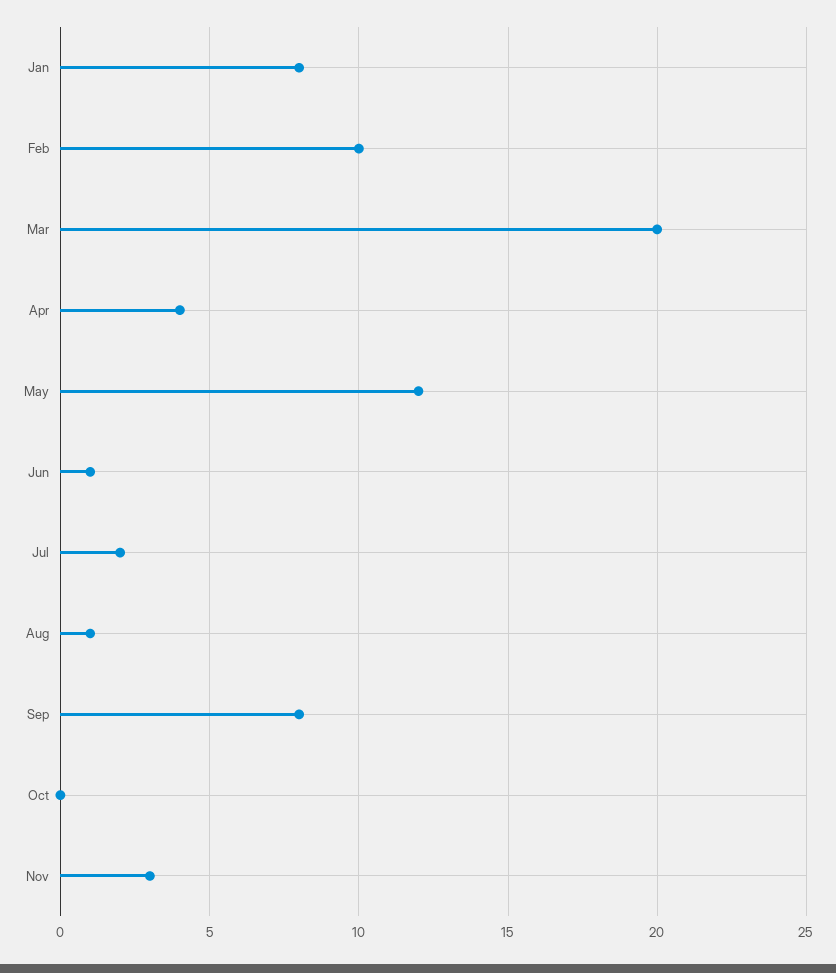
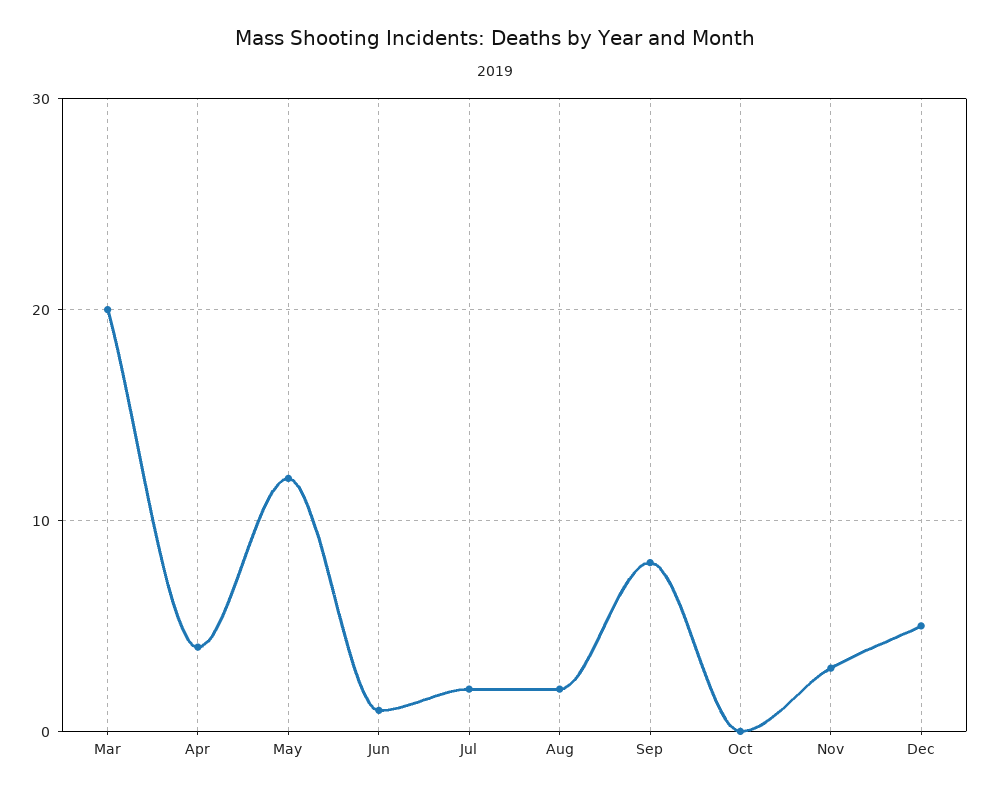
Jan: 8 -> none
Feb: 10 -> none
Aug: 1 -> 2
Dec: none -> 5

